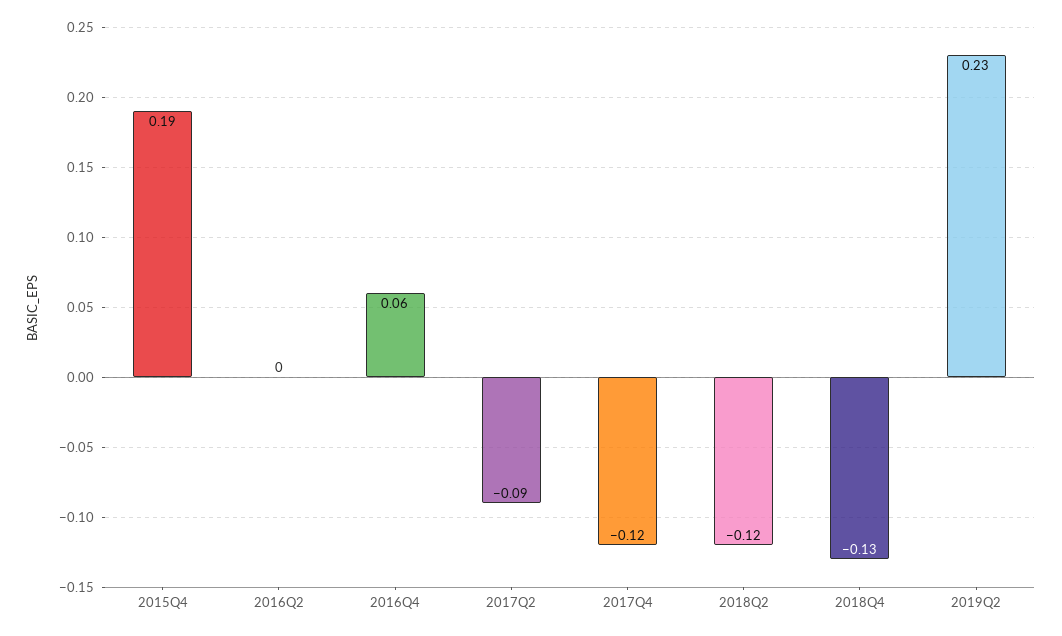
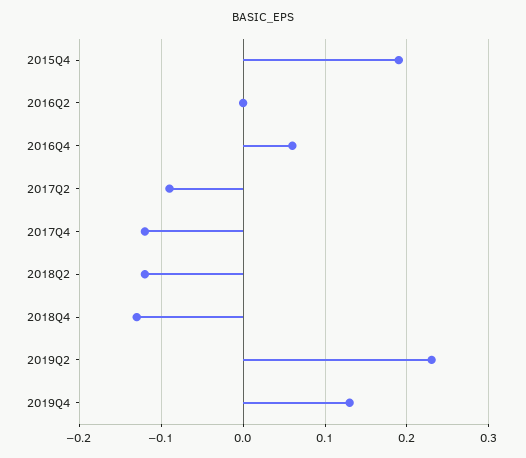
2019Q4: none -> 0.13

